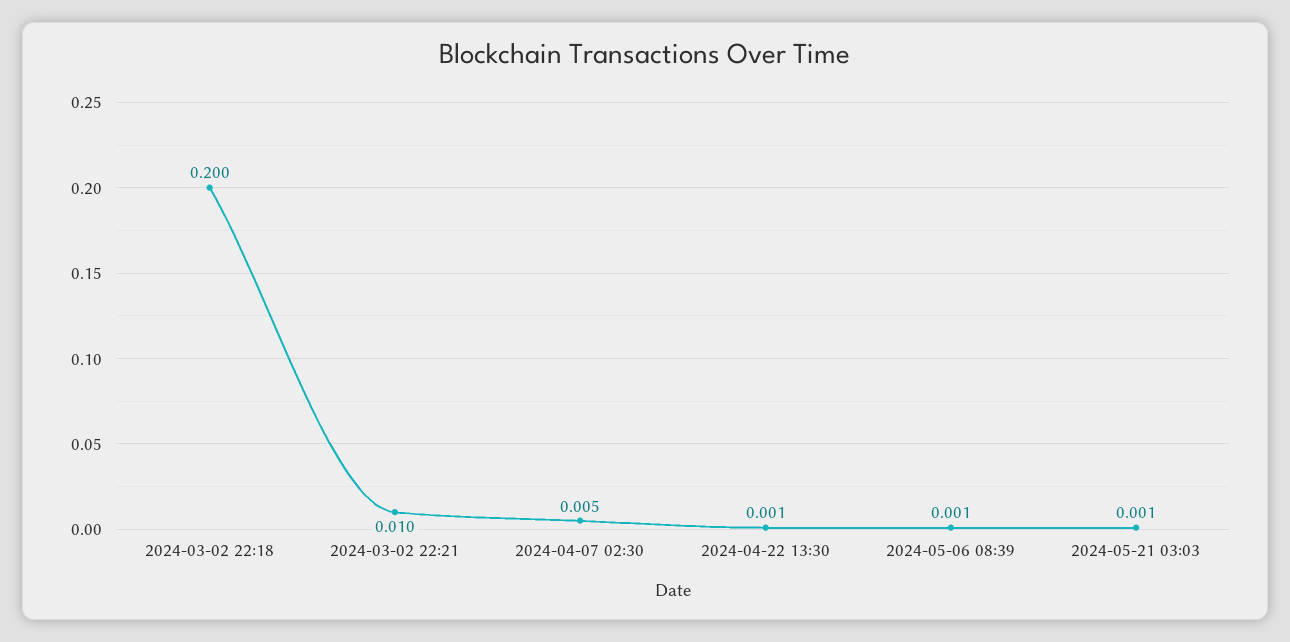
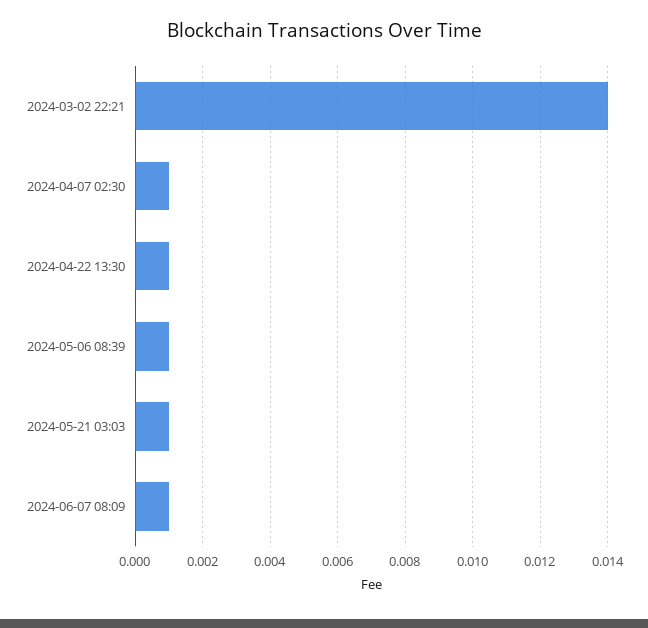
2024-03-02 22:18: 0.2 -> none
2024-03-02 22:21: 0.01 -> 0.014
2024-04-07 02:30: 0.005 -> 0.001
2024-06-07 08:09: none -> 0.001

